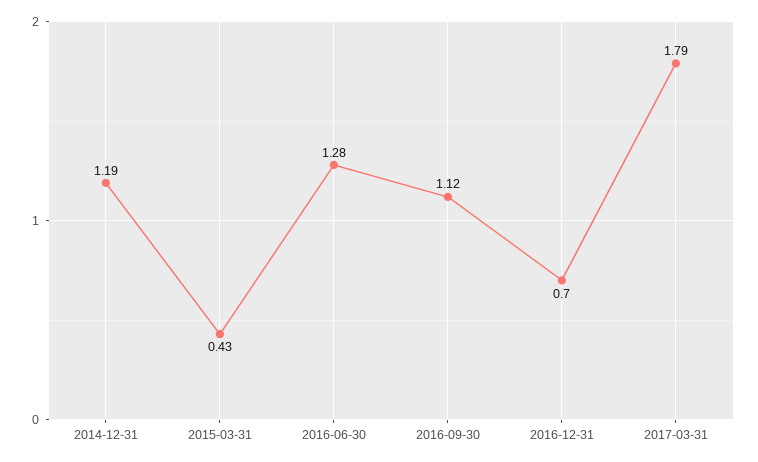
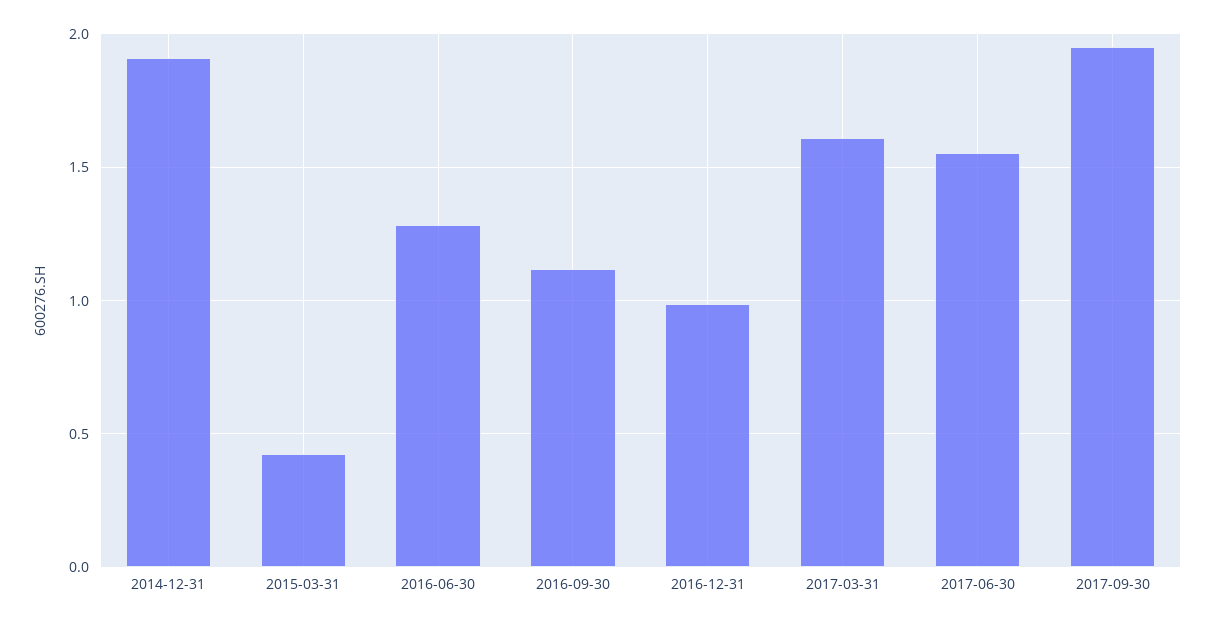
2014-12-31: 1.19 -> 1.9
2016-12-31: 0.7 -> 1
2017-03-31: 1.79 -> 1.6
2017-06-30: none -> 1.55
2017-09-30: none -> 1.95

